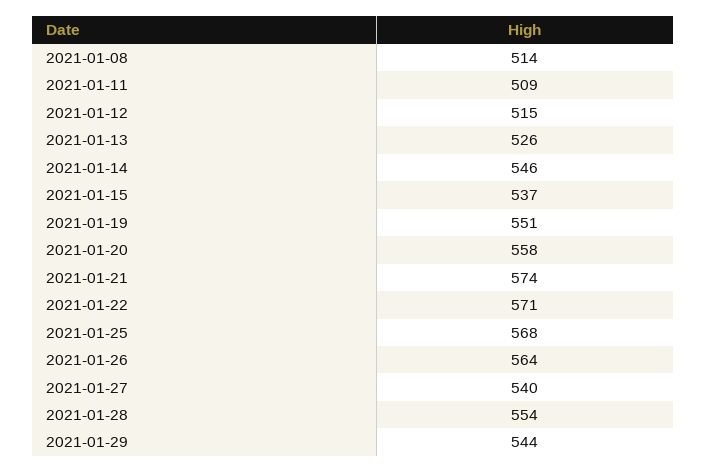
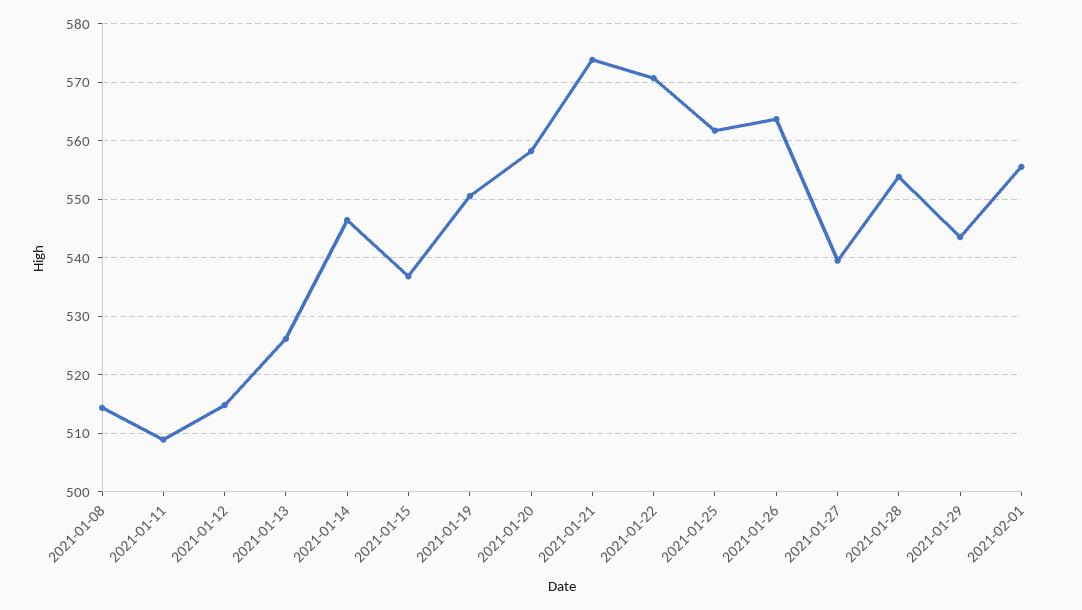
2021-01-25: 568 -> 562
2021-02-01: none -> 556

